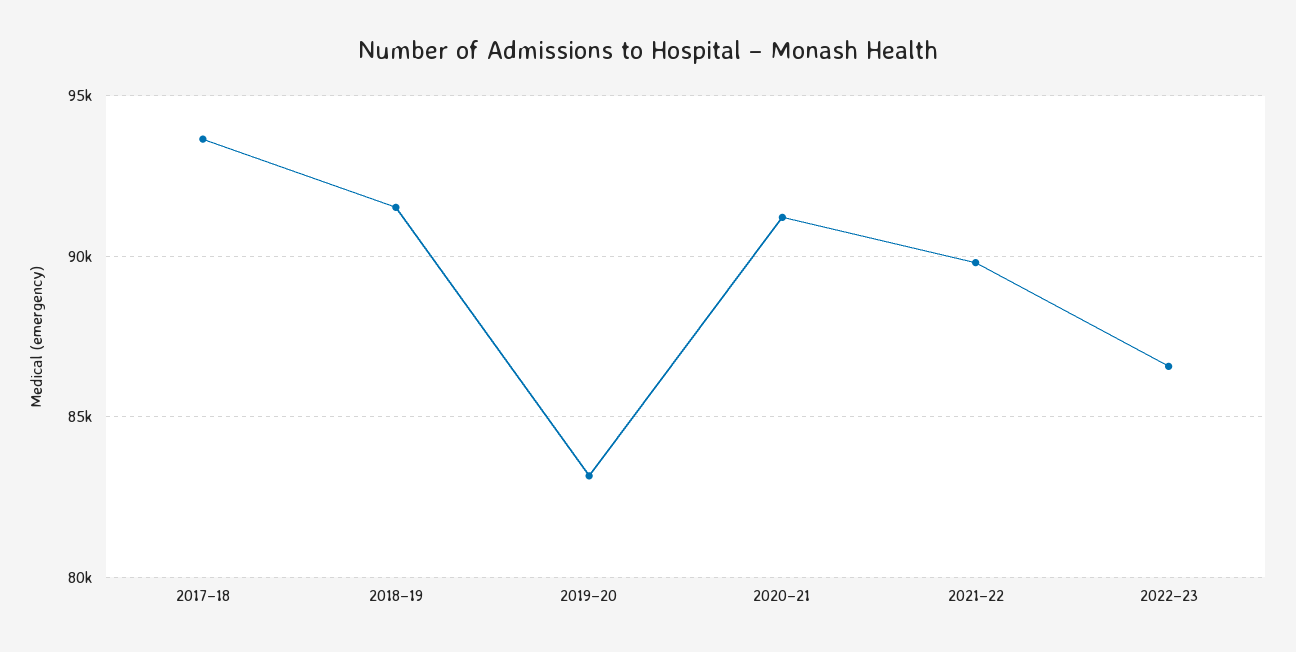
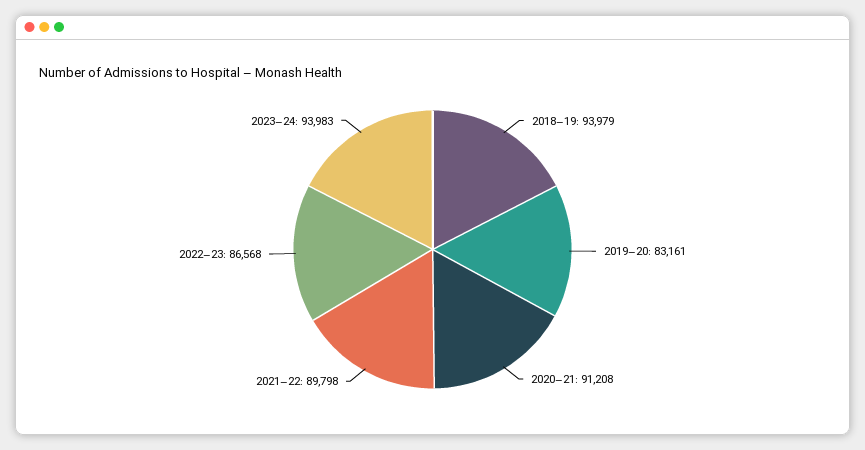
2017–18: 93500 -> none
2018–19: 91500 -> 93979
2023–24: none -> 93983

